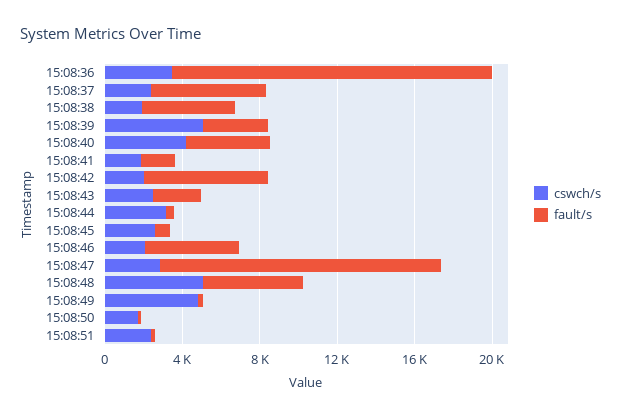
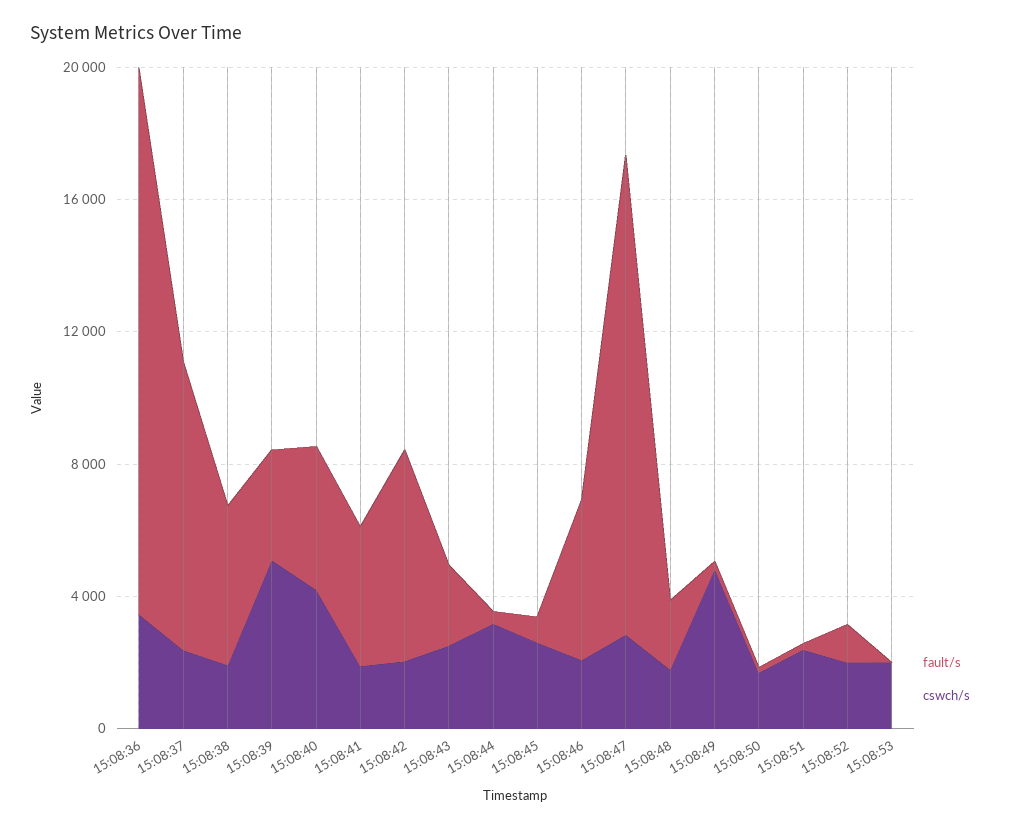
fault/s, 15:08:37: 6000 -> 9000
fault/s, 15:08:41: 2000 -> 4000
cswch/s, 15:08:48: 5000 -> 2000
fault/s, 15:08:48: 5000 -> 2000
fault/s, 15:08:52: none -> 1000
cswch/s, 15:08:52: none -> 2000
fault/s, 15:08:53: none -> 0
cswch/s, 15:08:53: none -> 2000

